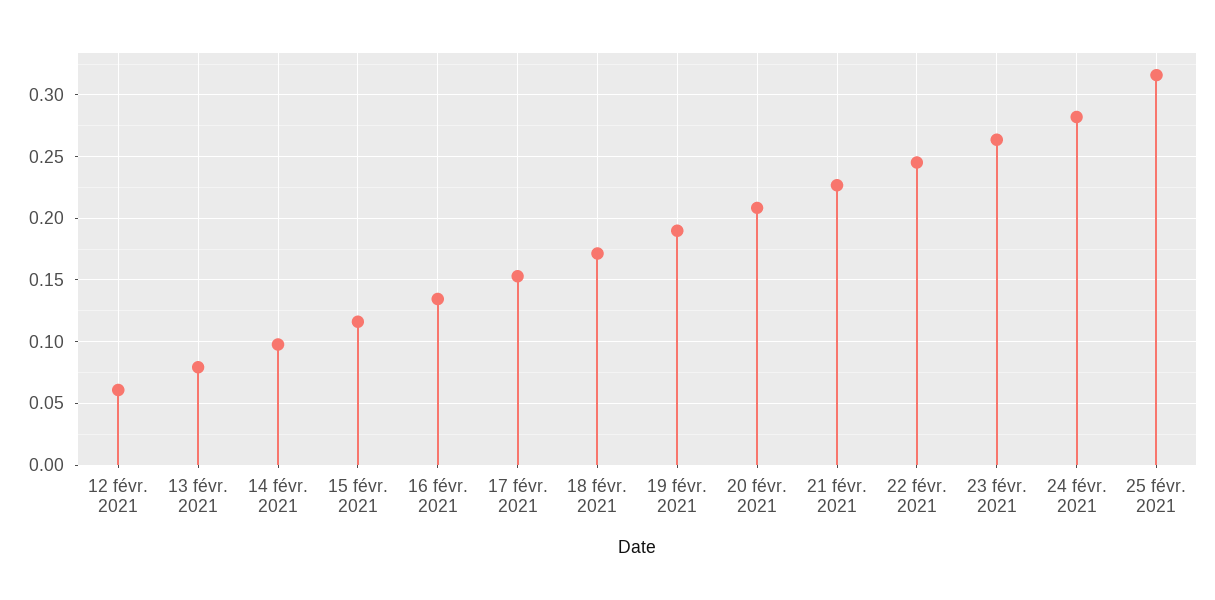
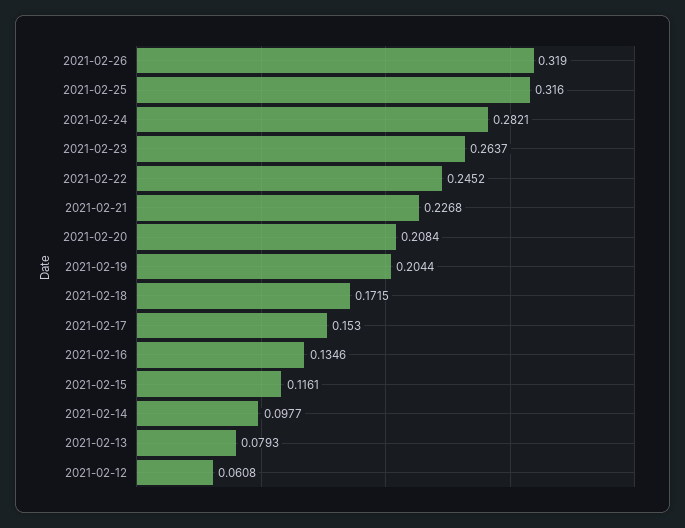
19 févr. 2021: 0.19 -> 0.2044
2021-02-26: none -> 0.319

